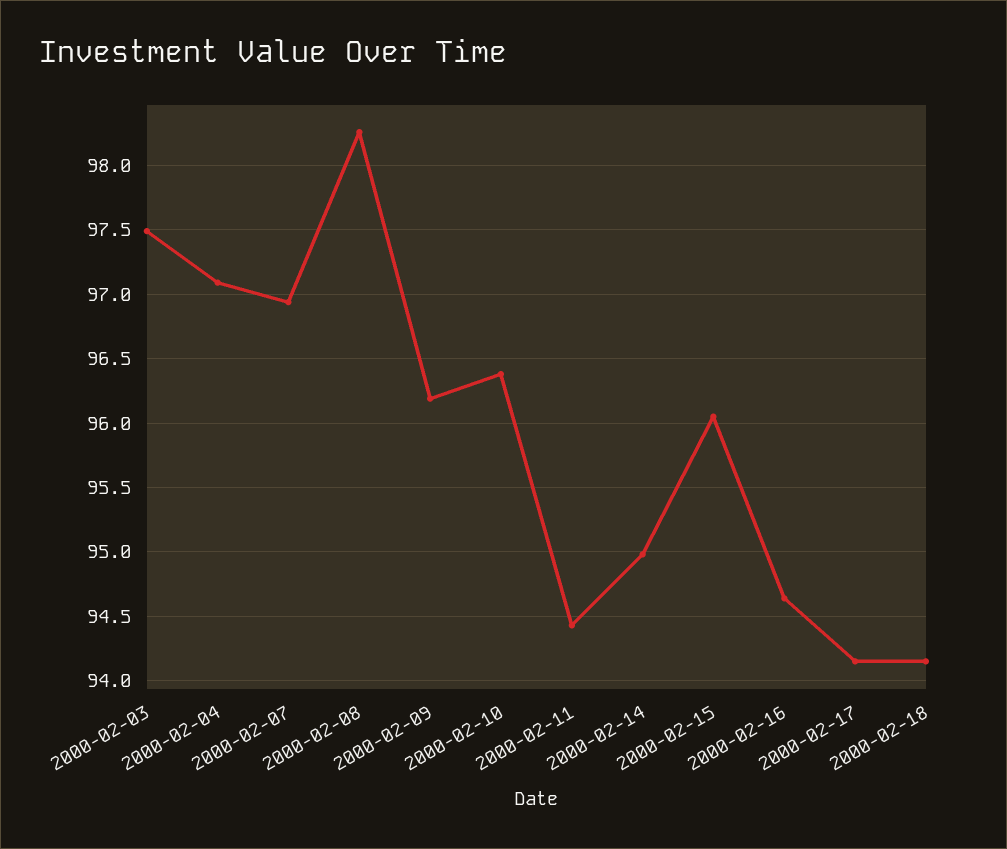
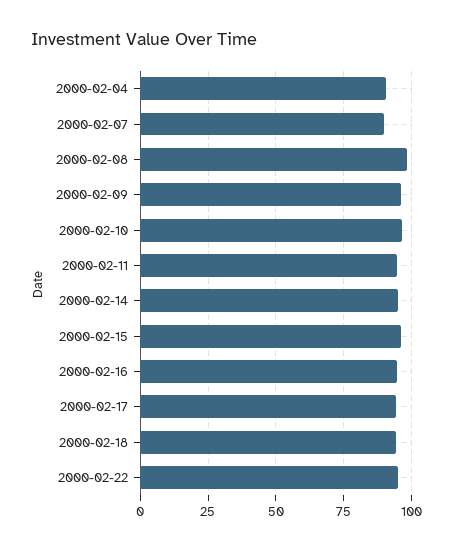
2000-02-03: 97.5 -> none
2000-02-04: 97.1 -> 90
2000-02-07: 96.95 -> 90
2000-02-22: none -> 95

